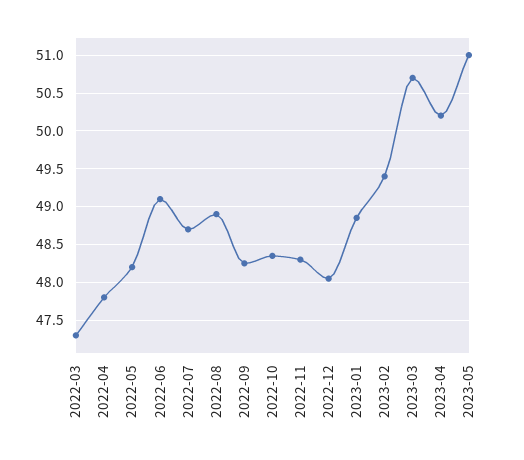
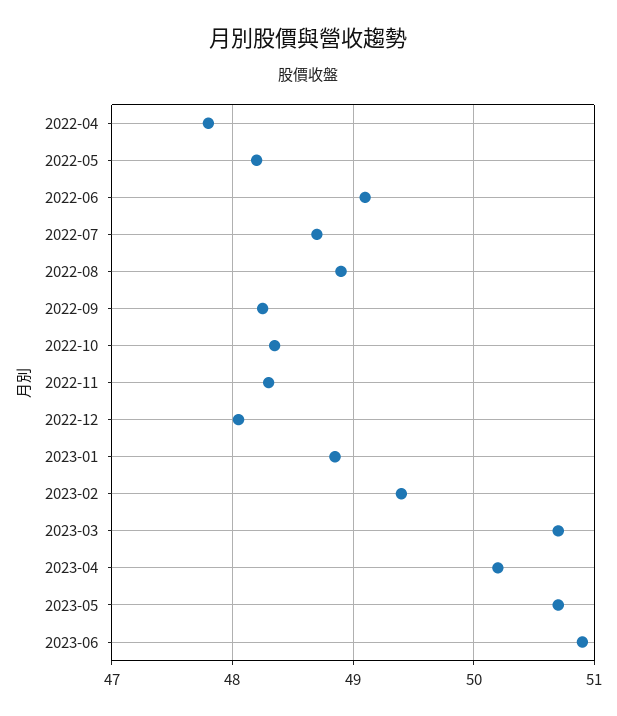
2022-03: 47.3 -> none
2023-05: 51 -> 50.7
2023-06: none -> 50.9

